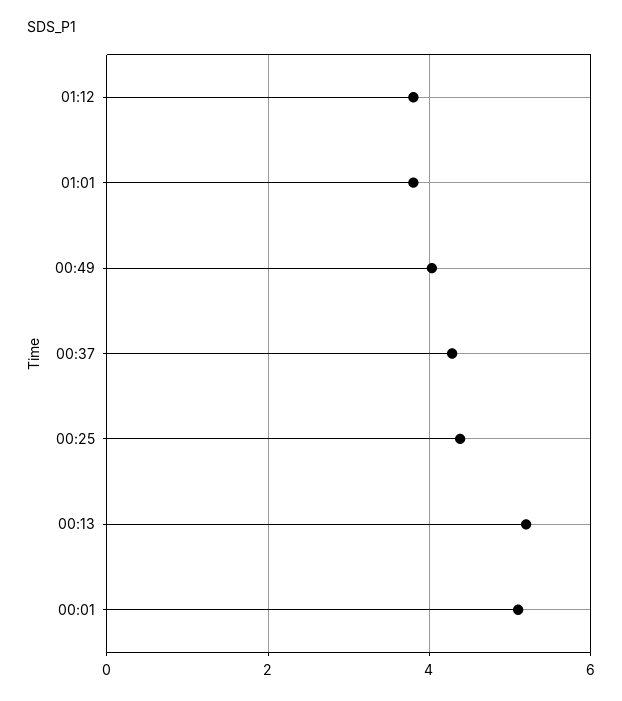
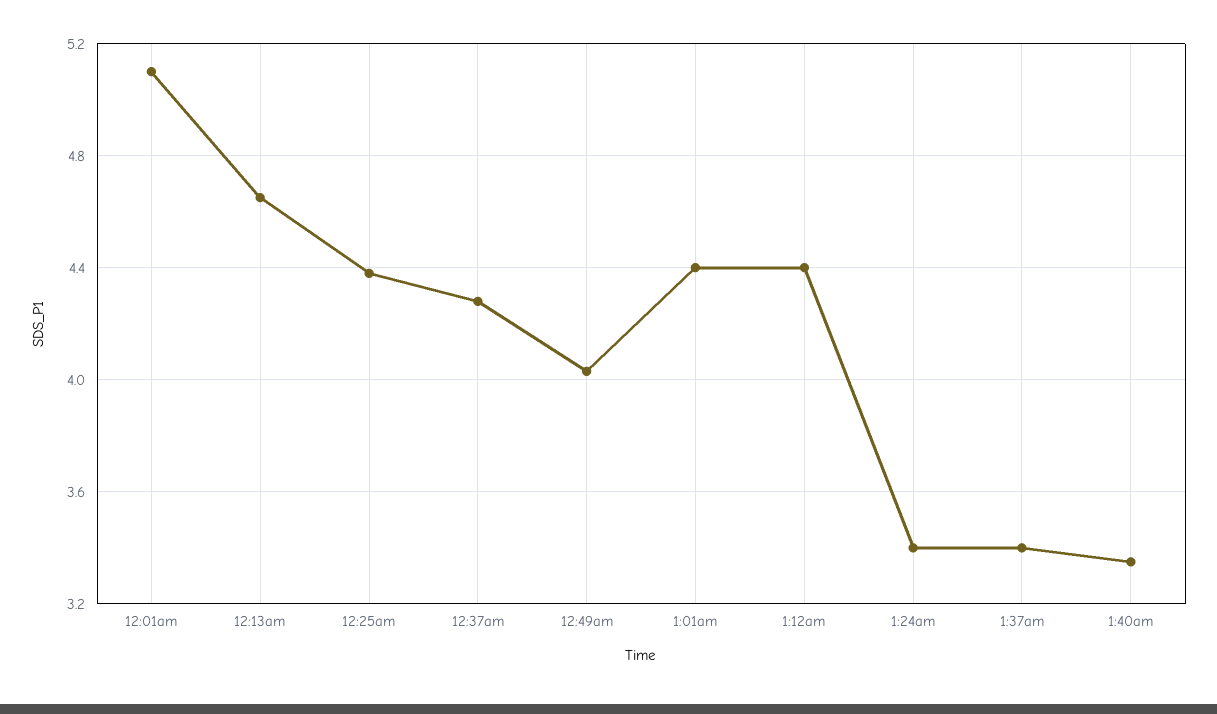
01:12: 3.8 -> 4.4
01:01: 3.8 -> 4.4
00:13: 5.2 -> 4.65
1:24am: none -> 3.4
1:37am: none -> 3.4
1:40am: none -> 3.35

